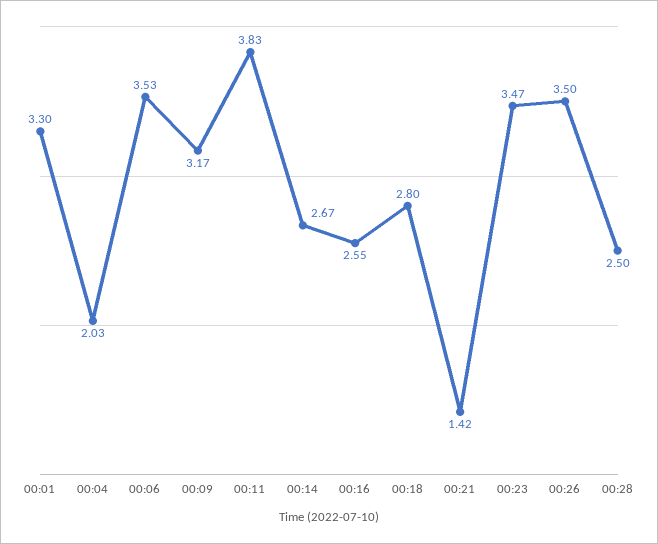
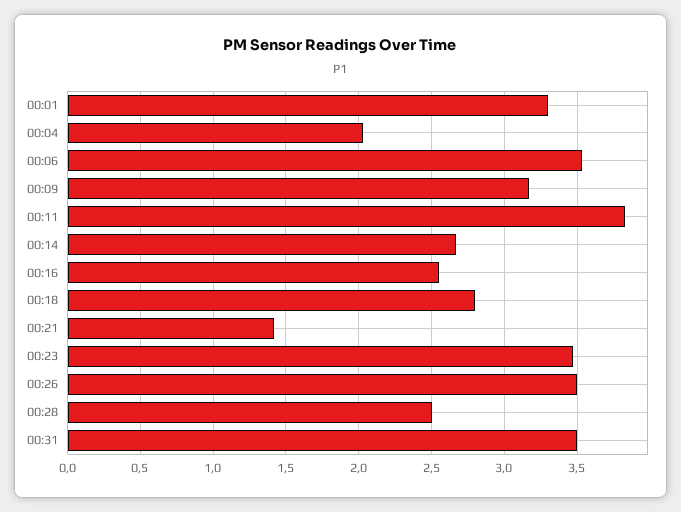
00:31: none -> 3.5

